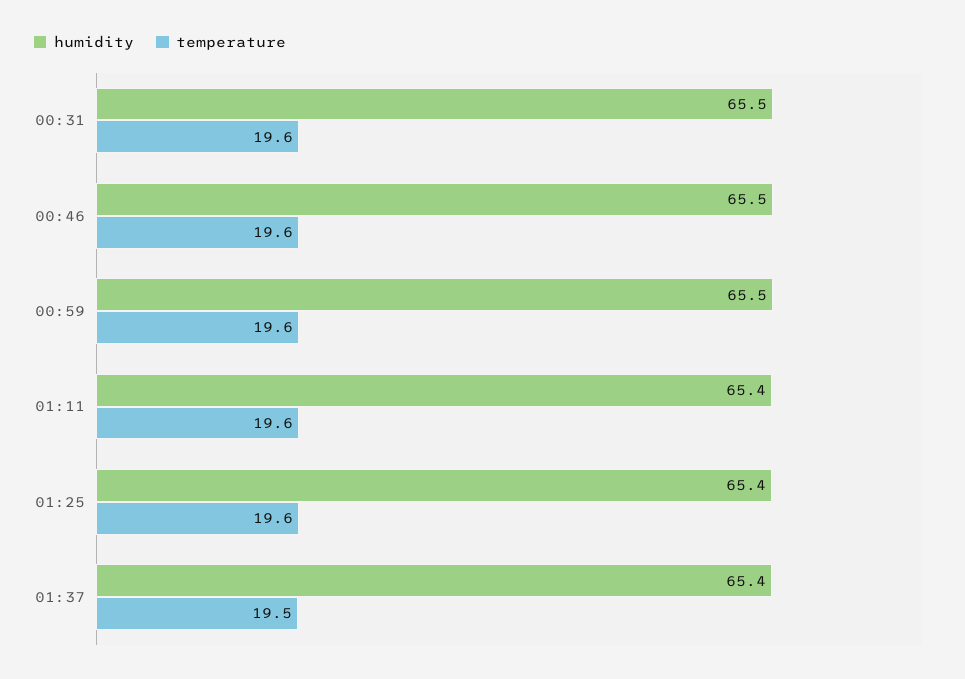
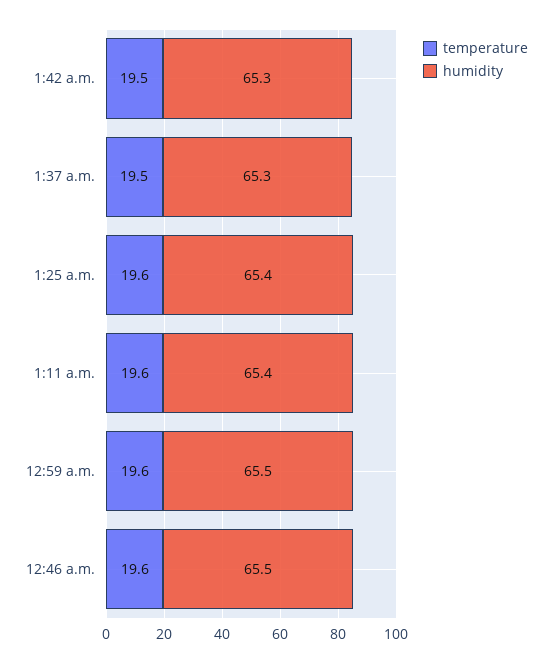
humidity, 00:31: 65.5 -> none
temperature, 00:31: 19.6 -> none
humidity, 01:37: 65.4 -> 65.3
temperature, 1:42 a.m.: none -> 19.5
humidity, 1:42 a.m.: none -> 65.3

